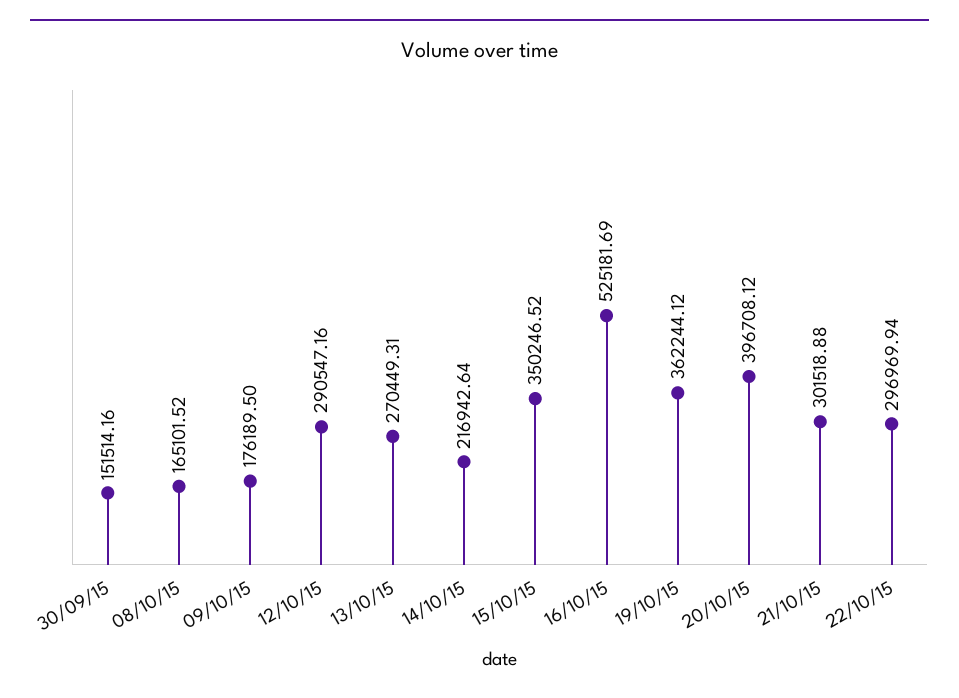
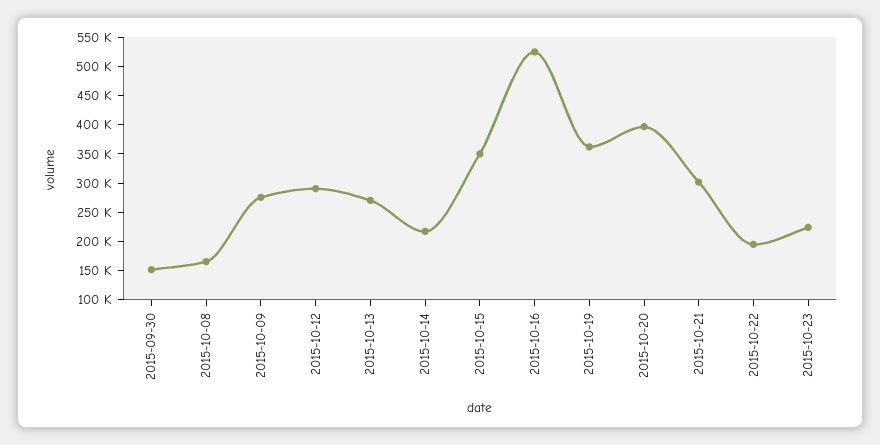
09/10/15: 176189.5 -> 275000
22/10/15: 296969.94 -> 200000
2015-10-23: none -> 225000

